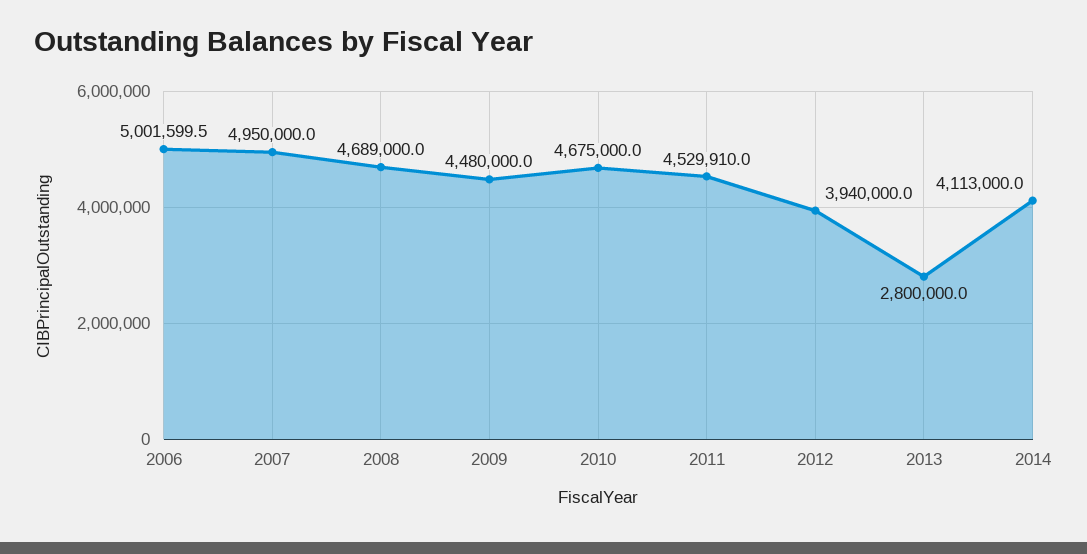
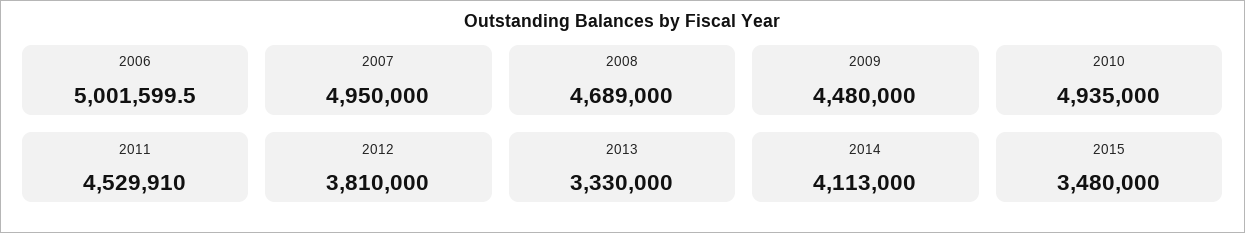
2010: 4675000 -> 4935000
2012: 3940000 -> 3810000
2013: 2800000 -> 3330000
2015: none -> 3480000

